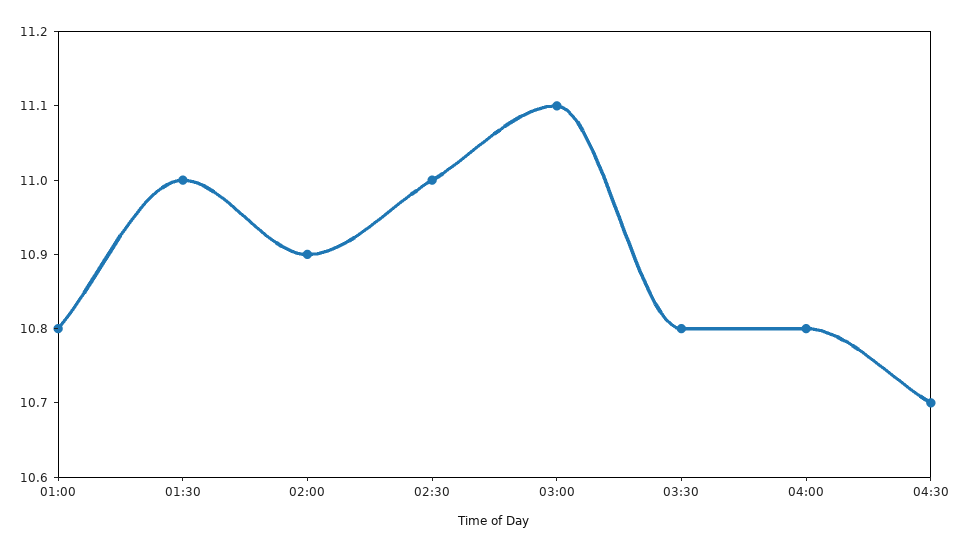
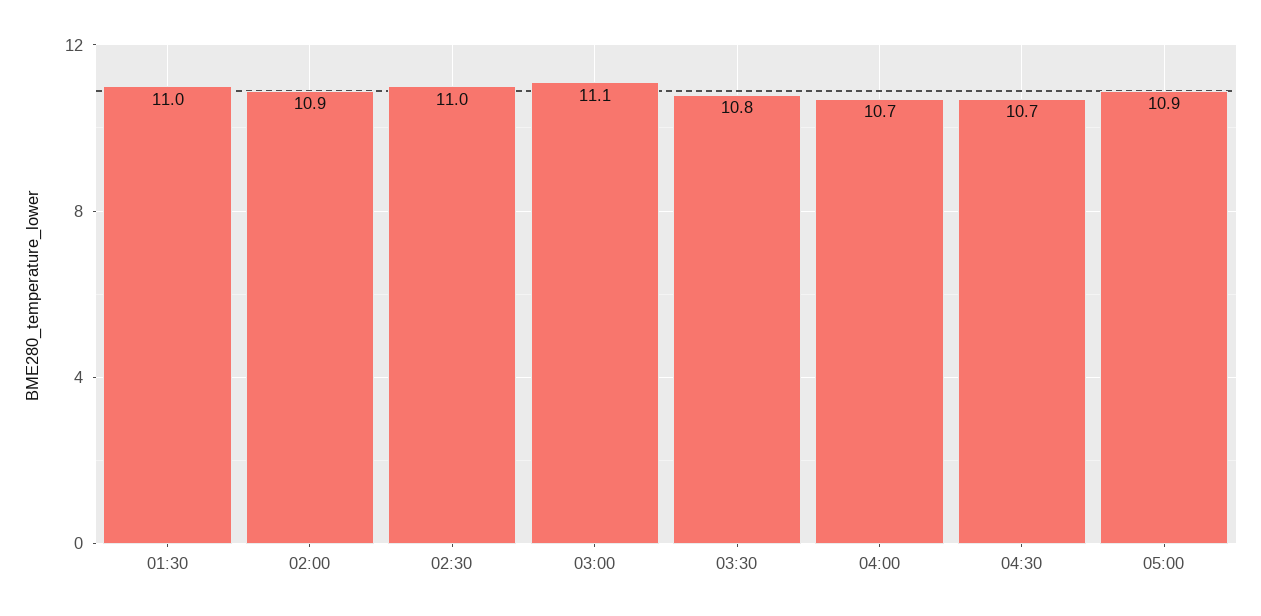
01:00: 10.8 -> none
04:00: 10.8 -> 10.7
05:00: none -> 10.9

